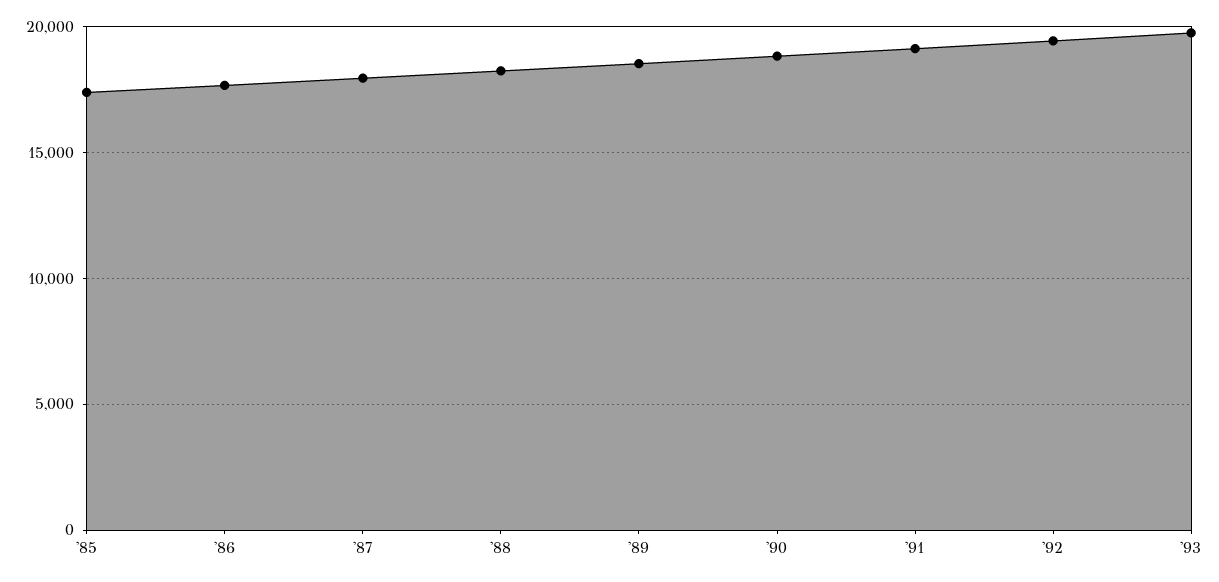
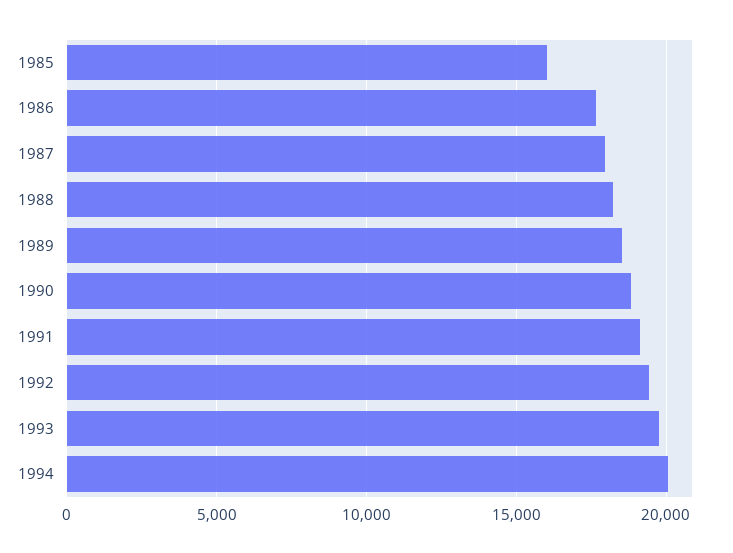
'85: 17500 -> 16000
1994: none -> 20000

